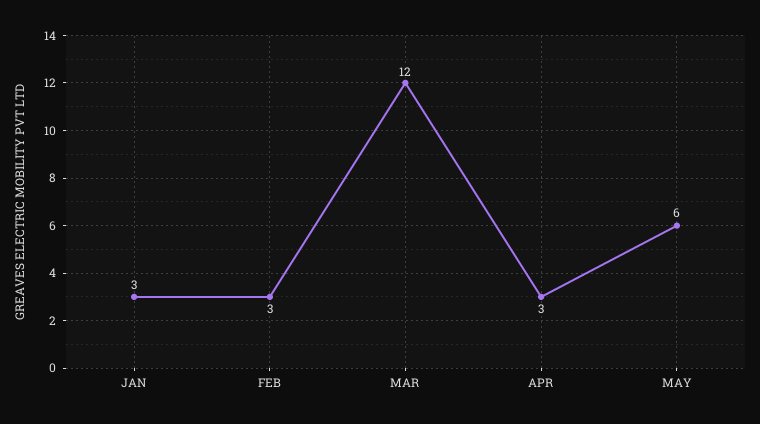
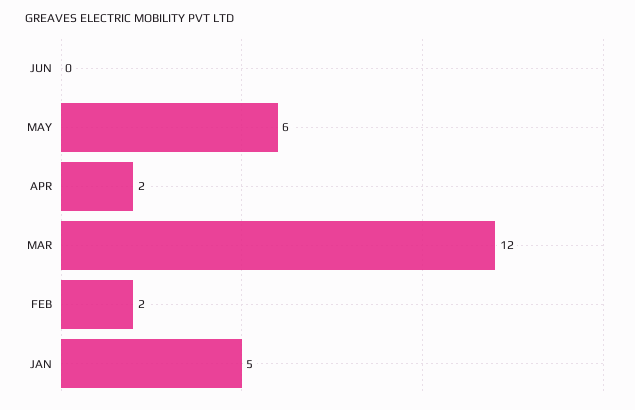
JAN: 3 -> 5
FEB: 3 -> 2
APR: 3 -> 2
JUN: none -> 0

